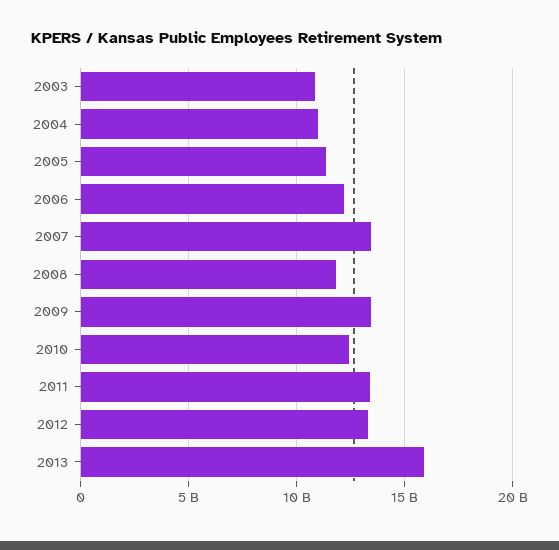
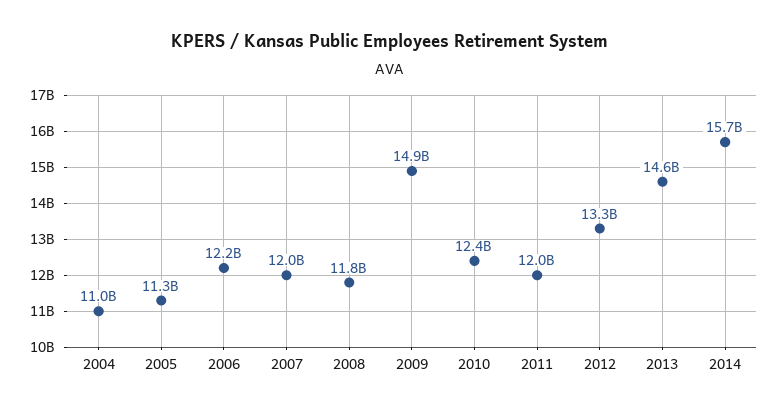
2003: 11000000000 -> none
2007: 13500000000 -> 12000000000
2009: 13500000000 -> 14900000000
2011: 13500000000 -> 12000000000
2013: 16000000000 -> 14600000000
2014: none -> 15700000000

